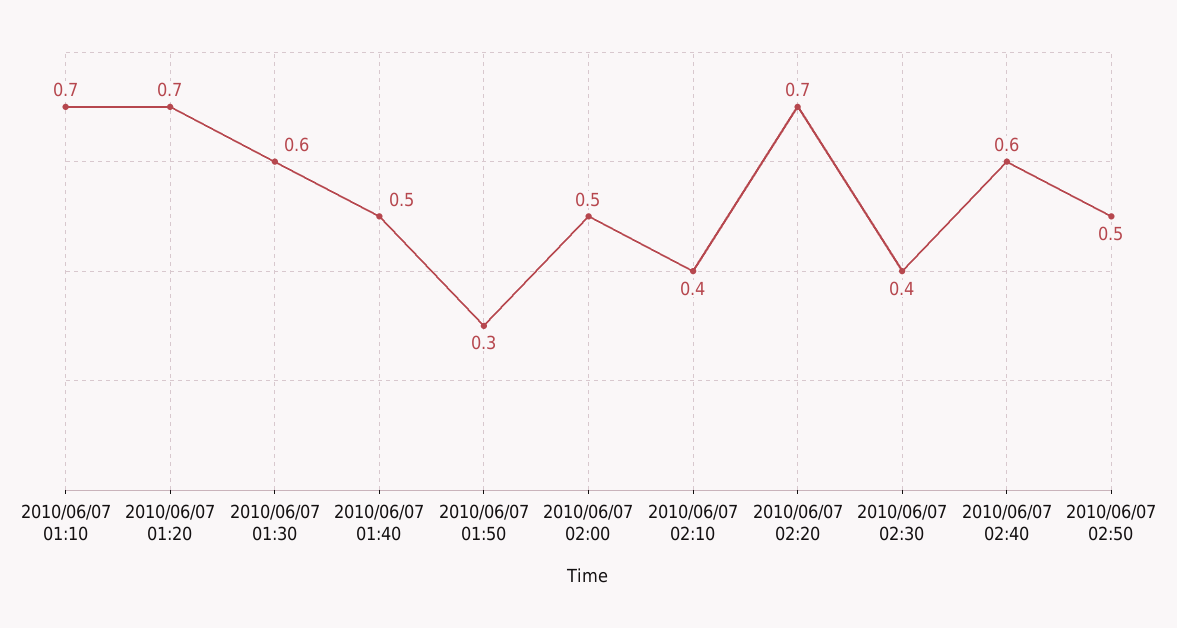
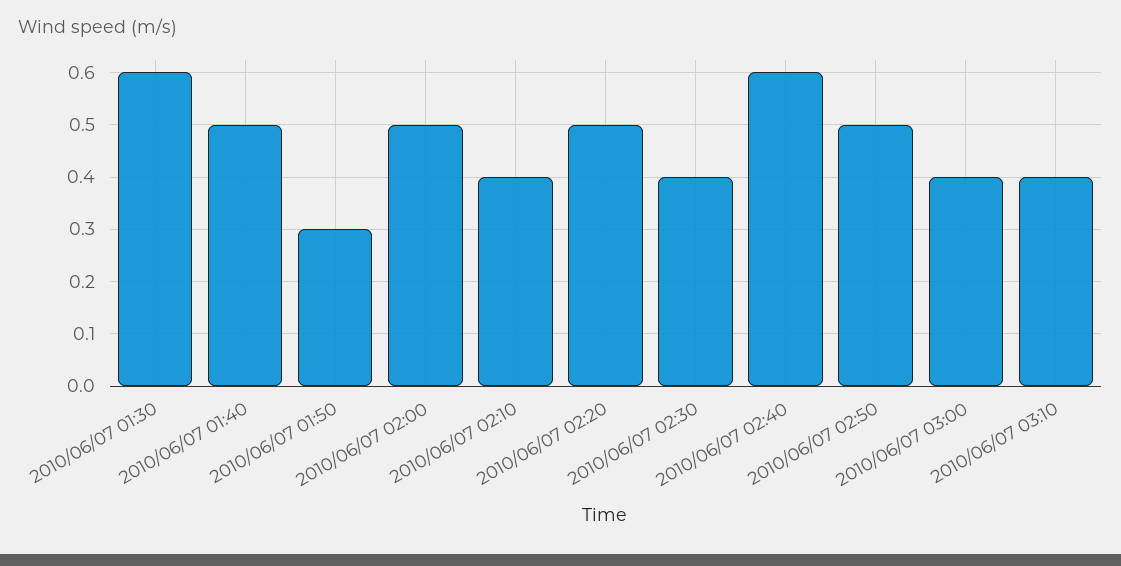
2010/06/07 01:10: 0.7 -> none
2010/06/07 01:20: 0.7 -> none
2010/06/07 02:20: 0.7 -> 0.5
2010/06/07 03:00: none -> 0.4
2010/06/07 03:10: none -> 0.4

